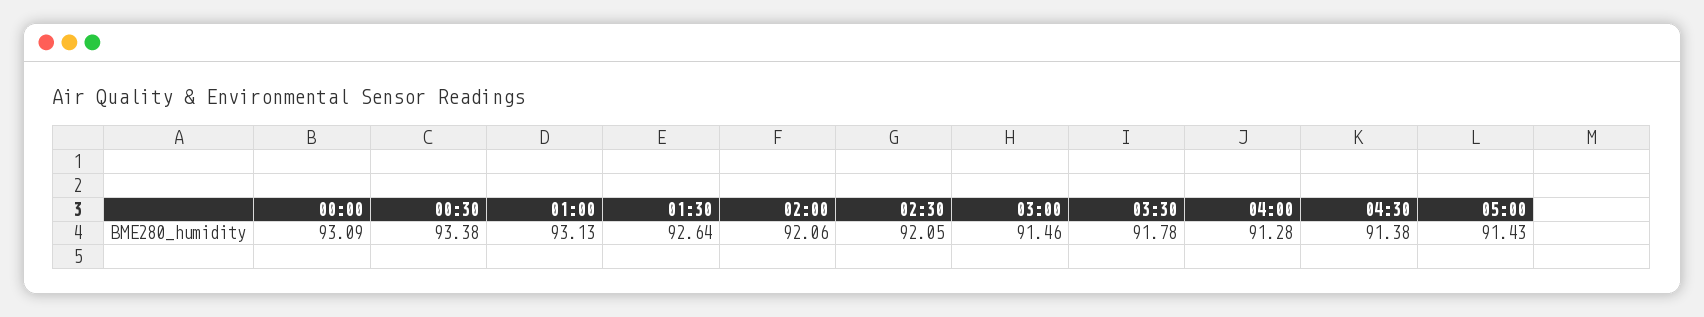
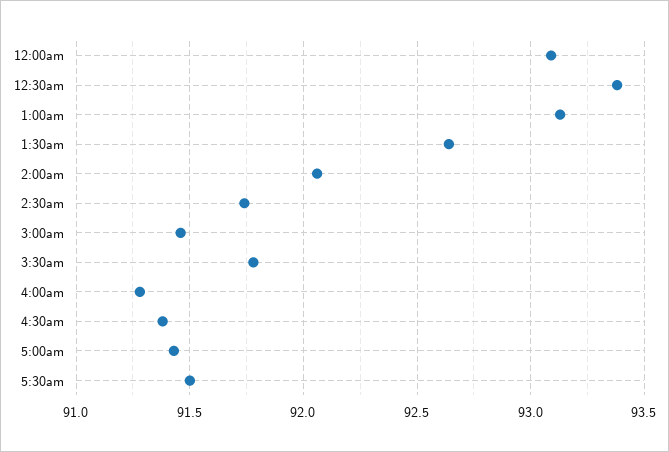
02:30: 92.05 -> 91.75
5:30am: none -> 91.5

